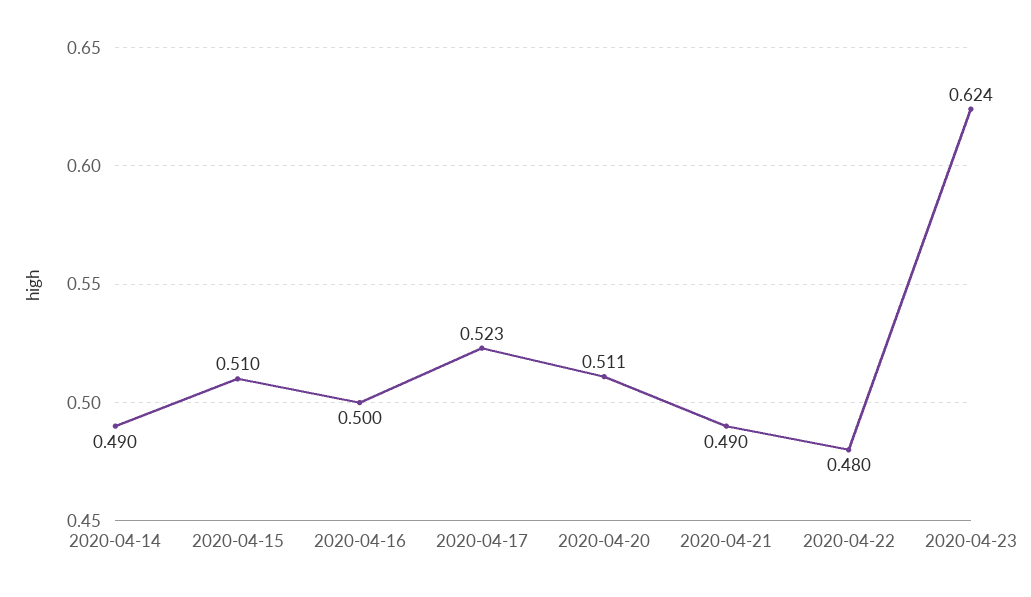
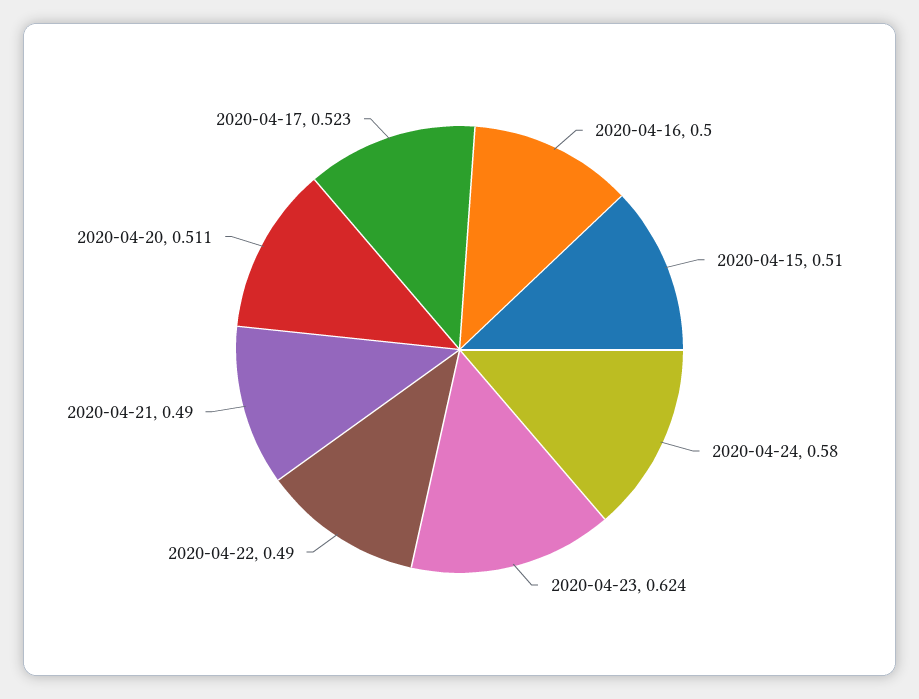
2020-04-14: 0.49 -> none
2020-04-22: 0.48 -> 0.49
2020-04-24: none -> 0.58

